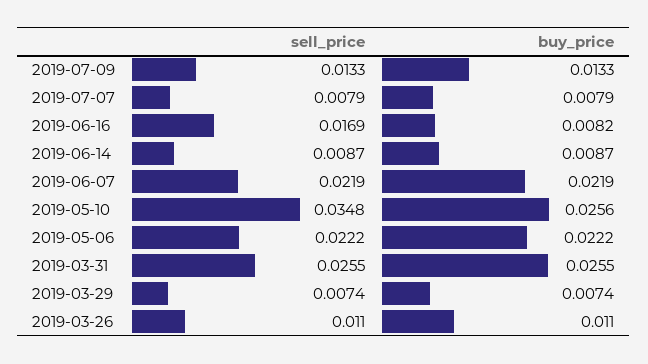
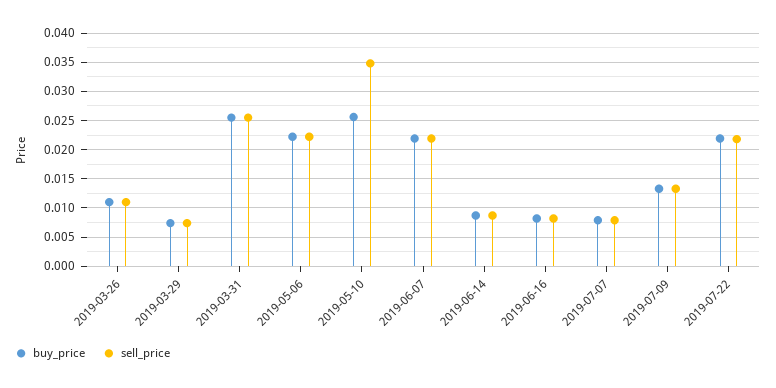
sell_price, 2019-06-16: 0.0169 -> 0.0075
buy_price, 2019-07-22: none -> 0.0225
sell_price, 2019-07-22: none -> 0.0225

